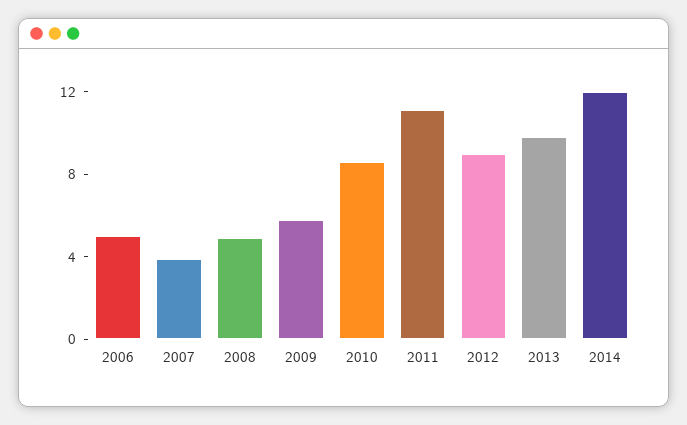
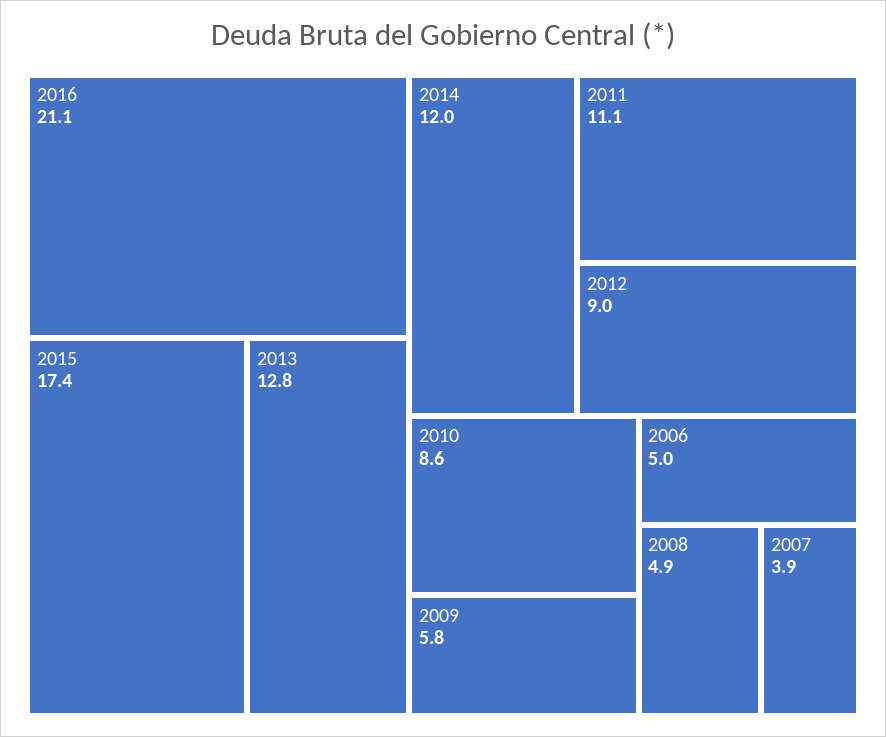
2013: 10 -> 12.8
2016: none -> 21.1
2015: none -> 17.4

